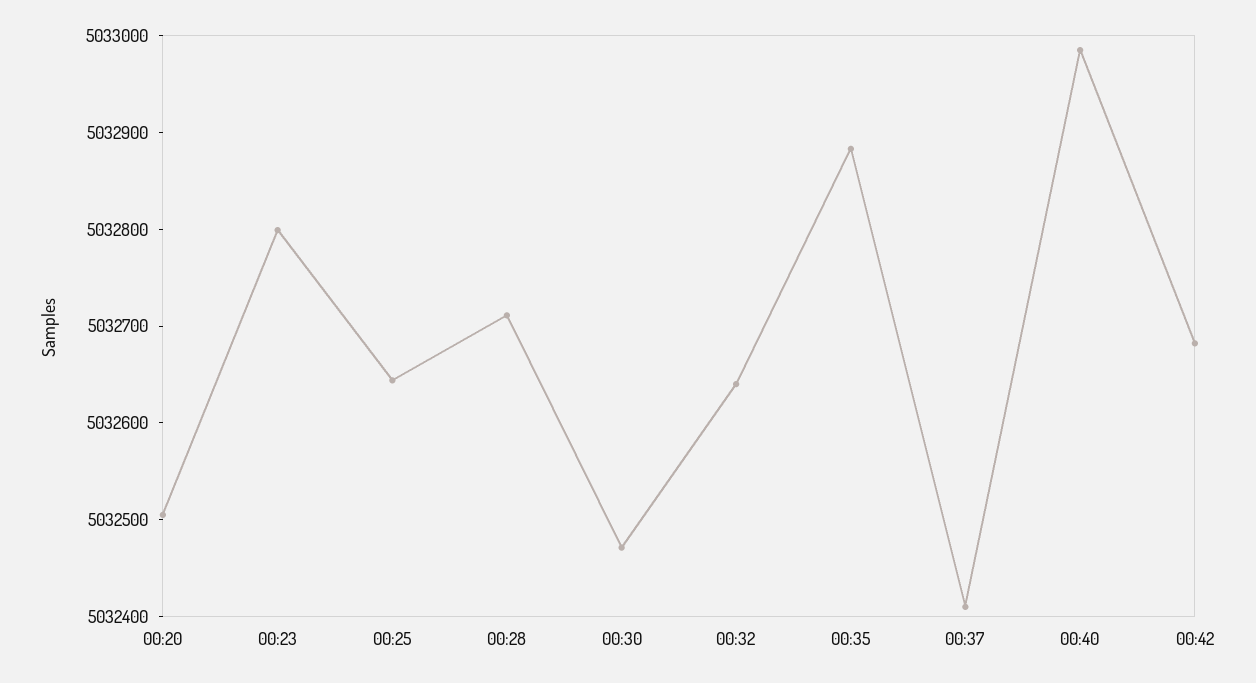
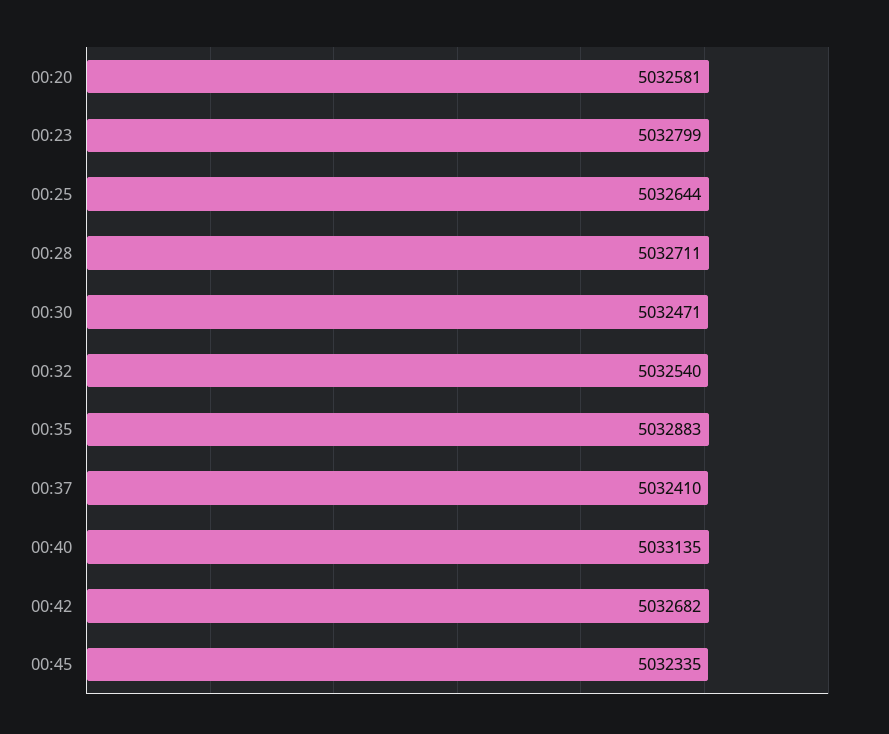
00:20: 5032500 -> 5032581
00:32: 5032640 -> 5032540
00:40: 5032980 -> 5033135
00:45: none -> 5032335

